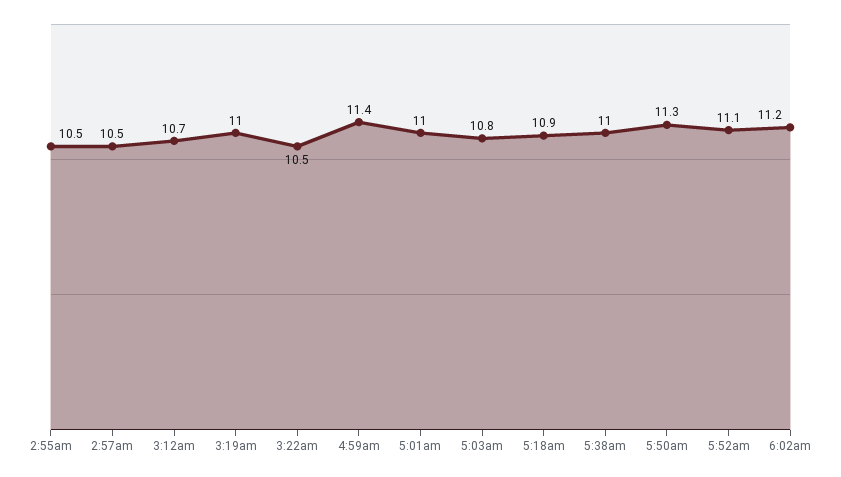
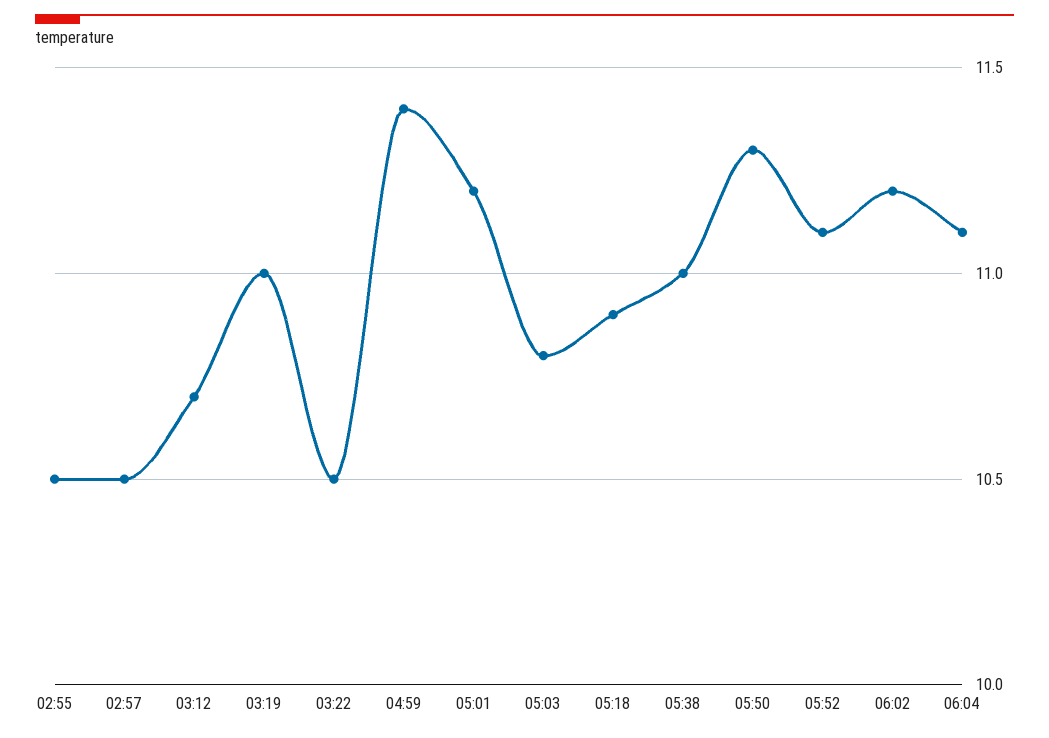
5:01am: 11 -> 11.2
06:04: none -> 11.1

